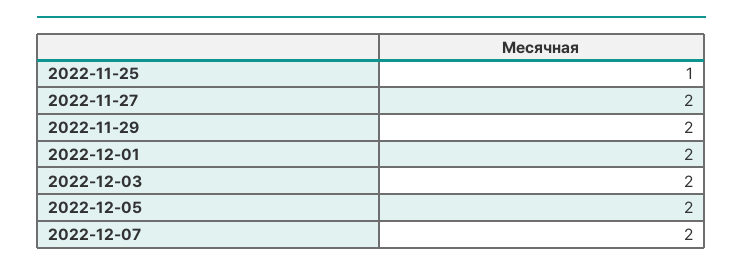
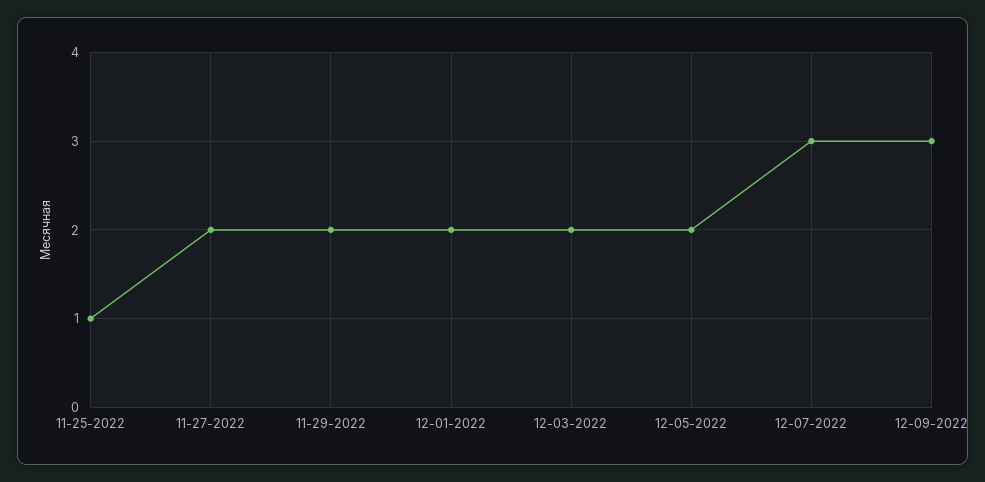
2022-12-07: 2 -> 3
12-09-2022: none -> 3

